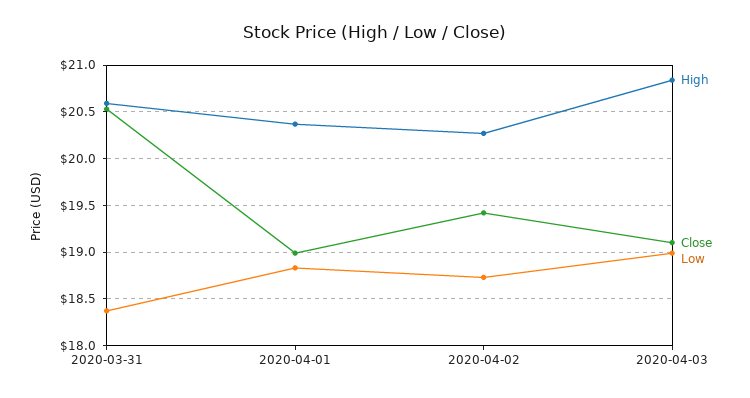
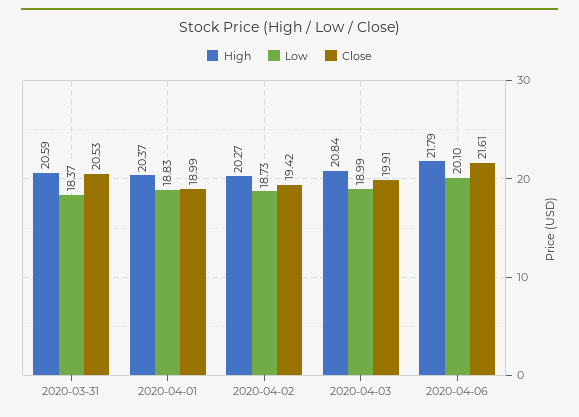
Close, 2020-04-03: 19.1 -> 19.91
High, 2020-04-06: none -> 21.79
Low, 2020-04-06: none -> 20.1
Close, 2020-04-06: none -> 21.61

